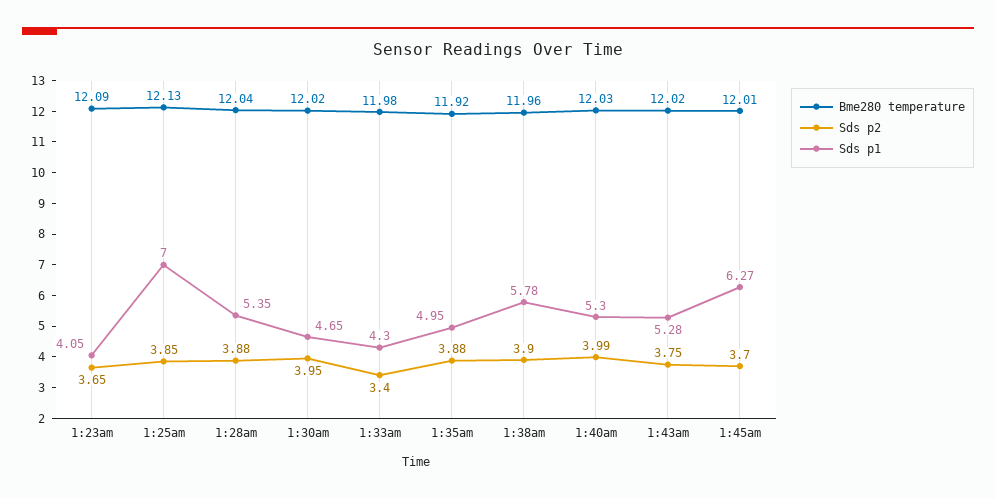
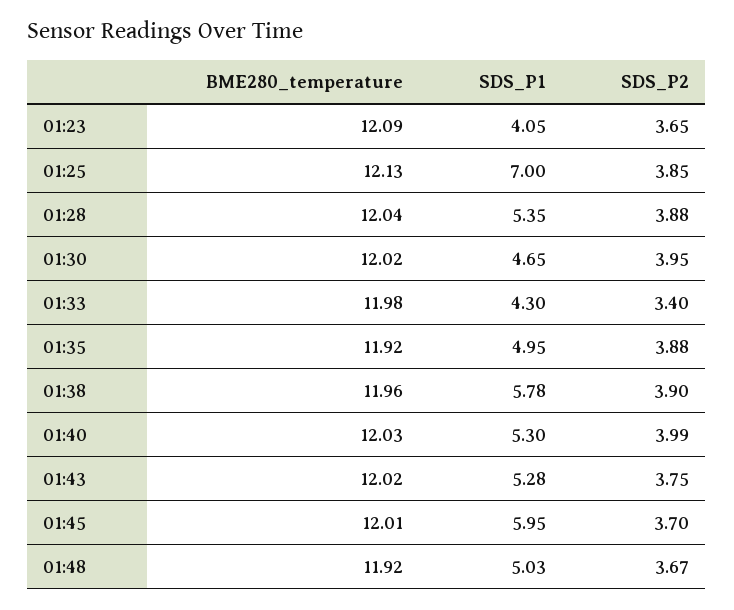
Sds p1, 1:45am: 6.27 -> 5.95
Bme280 temperature, 01:48: none -> 11.92
Sds p1, 01:48: none -> 5.03
Sds p2, 01:48: none -> 3.67

